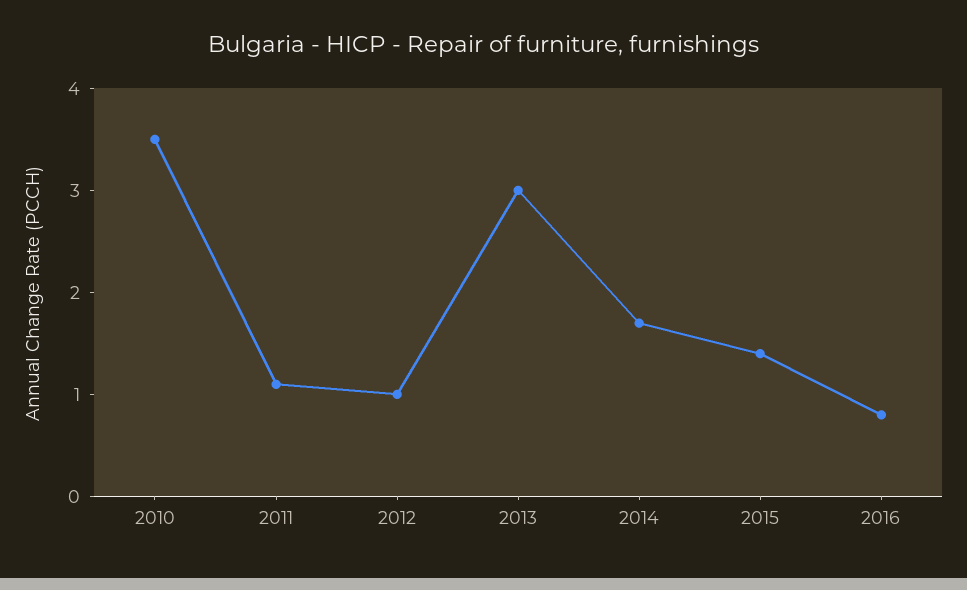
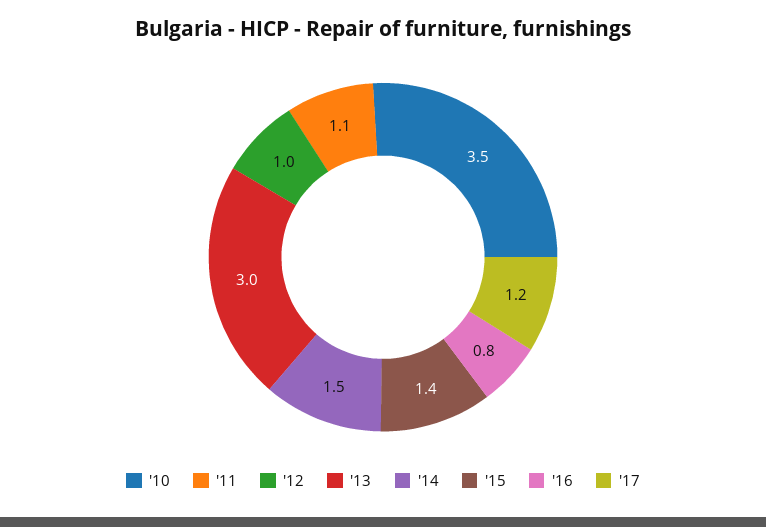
2014: 1.7 -> 1.5
'17: none -> 1.2

